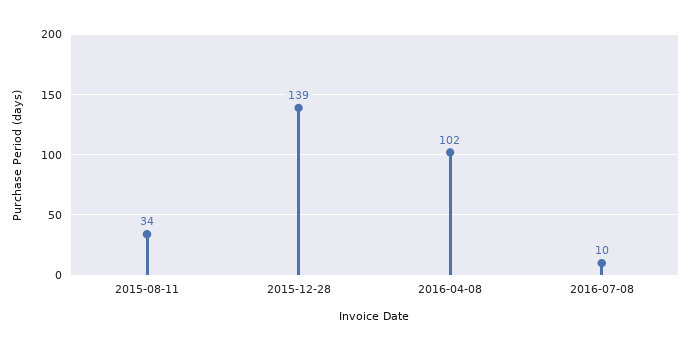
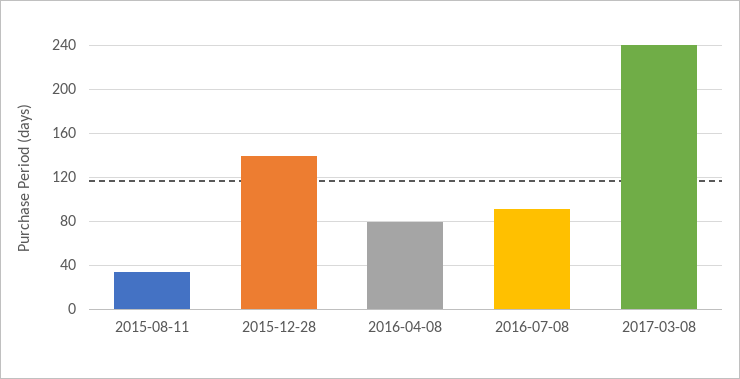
2016-04-08: 102 -> 80
2016-07-08: 10 -> 90
2017-03-08: none -> 240

